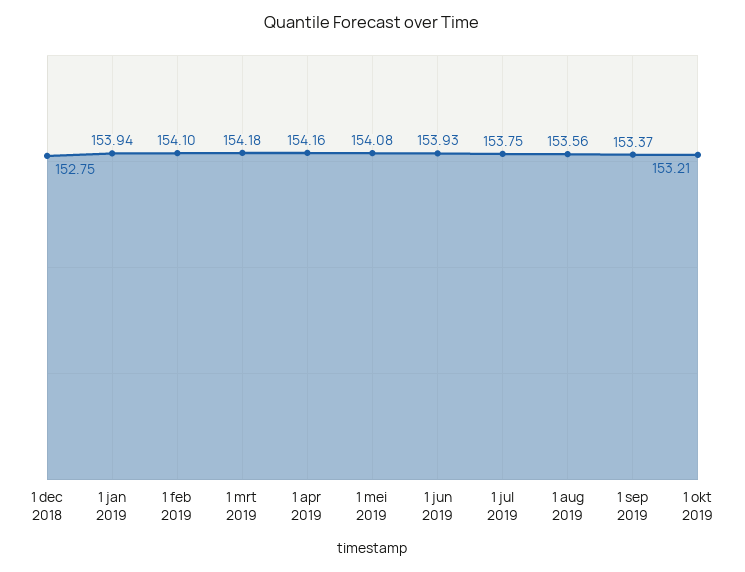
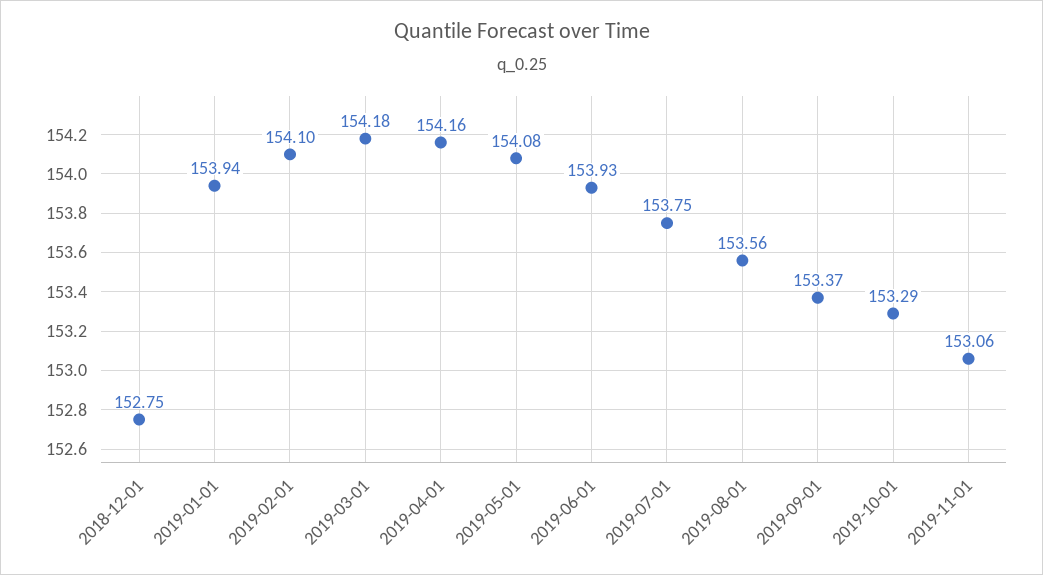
1 okt 2019: 153.21 -> 153.29
2019-11-01: none -> 153.06

